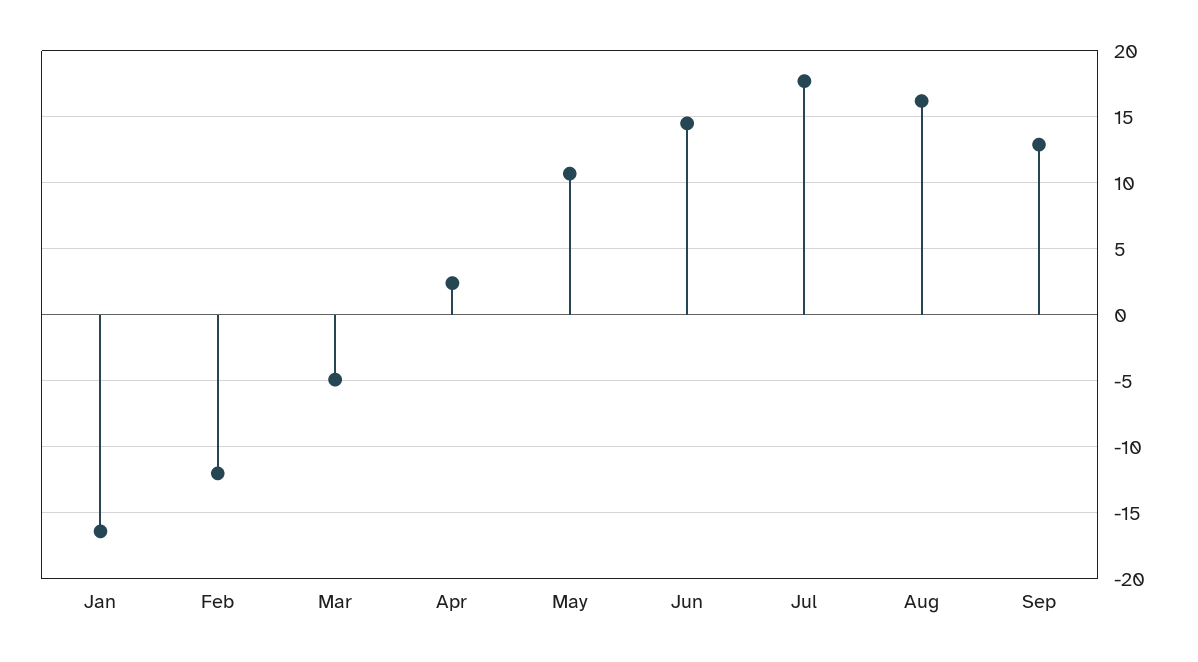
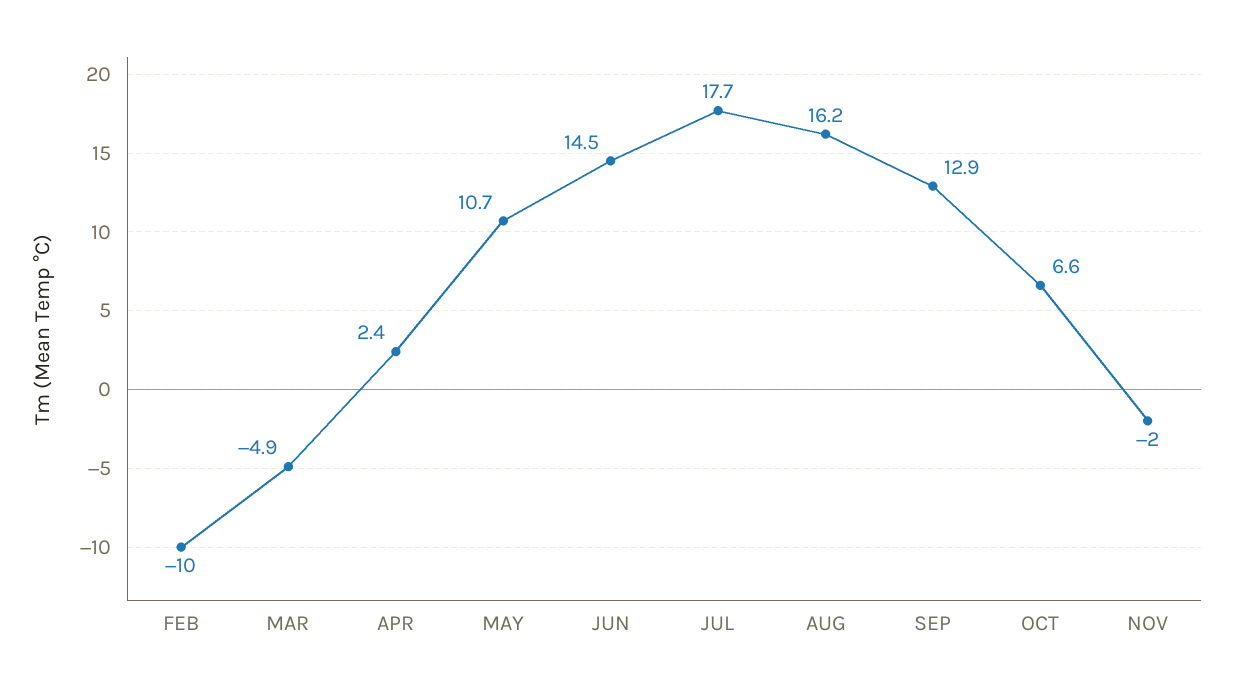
Jan: -16.5 -> none
Feb: -12 -> -10
OCT: none -> 6.6
NOV: none -> -2

